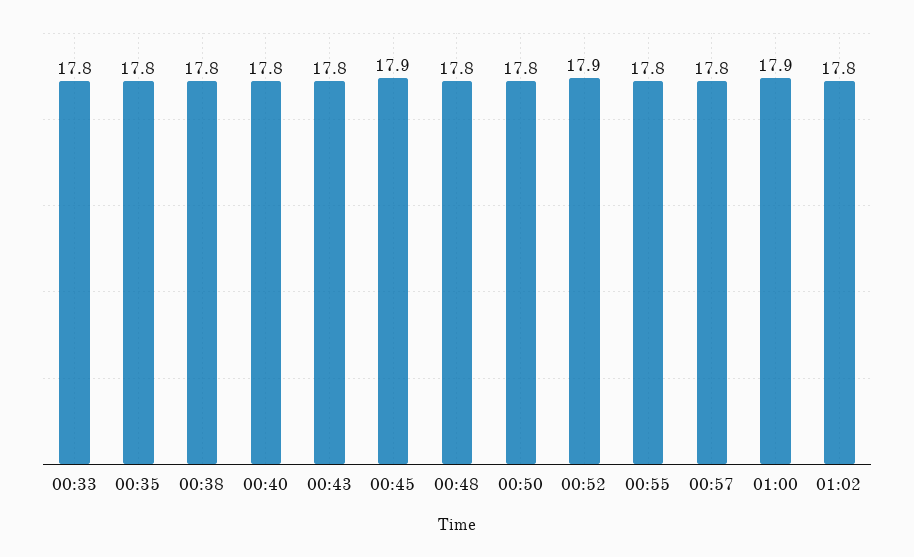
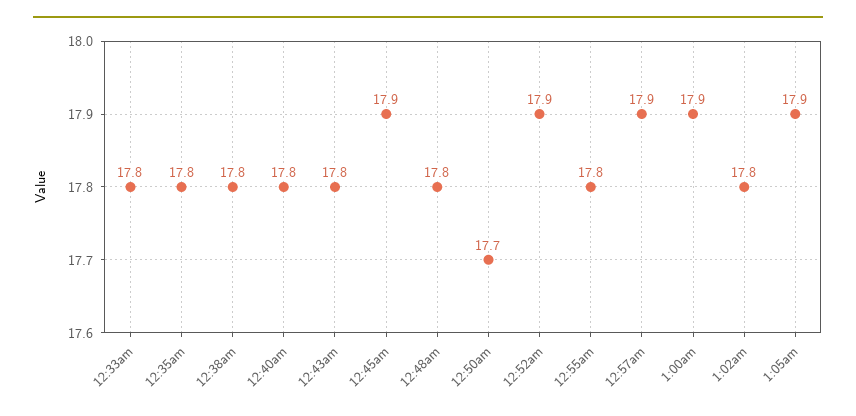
00:50: 17.8 -> 17.7
00:57: 17.8 -> 17.9
1:05am: none -> 17.9

